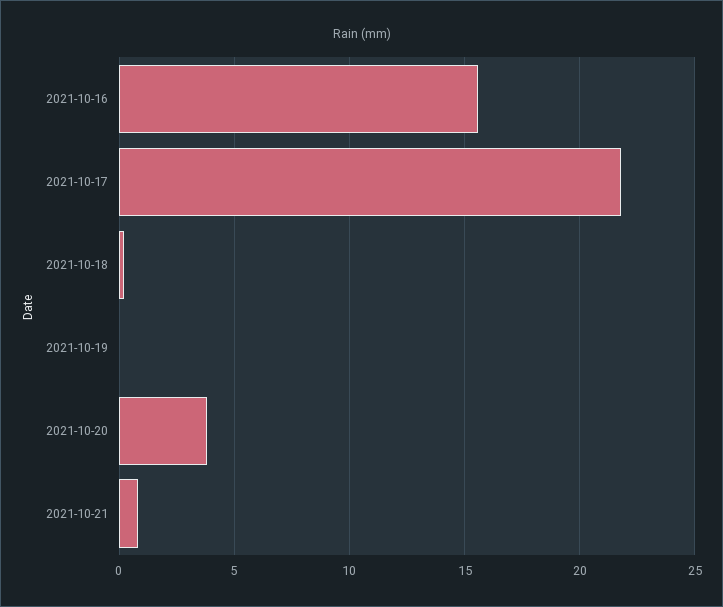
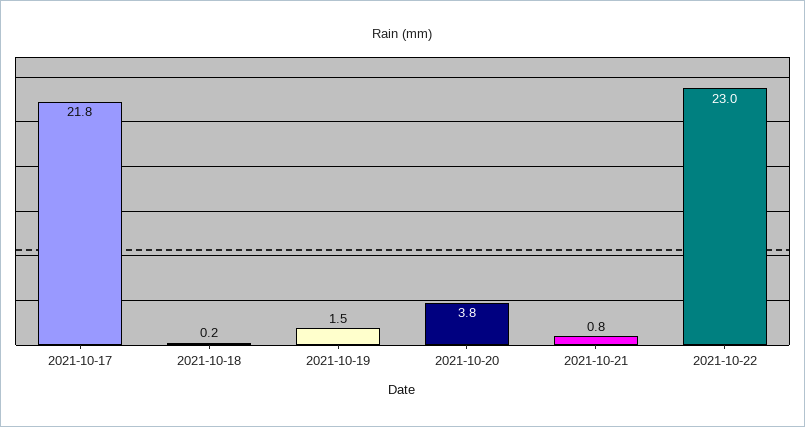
2021-10-16: 15.5 -> none
2021-10-19: 0 -> 1.5
2021-10-22: none -> 23

